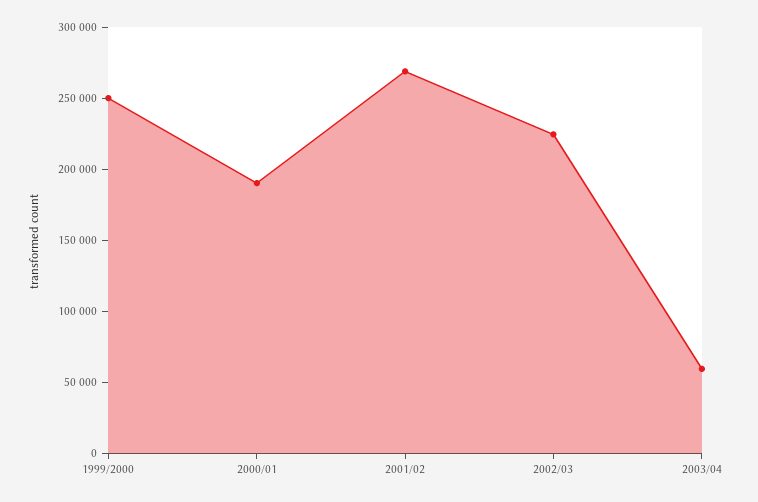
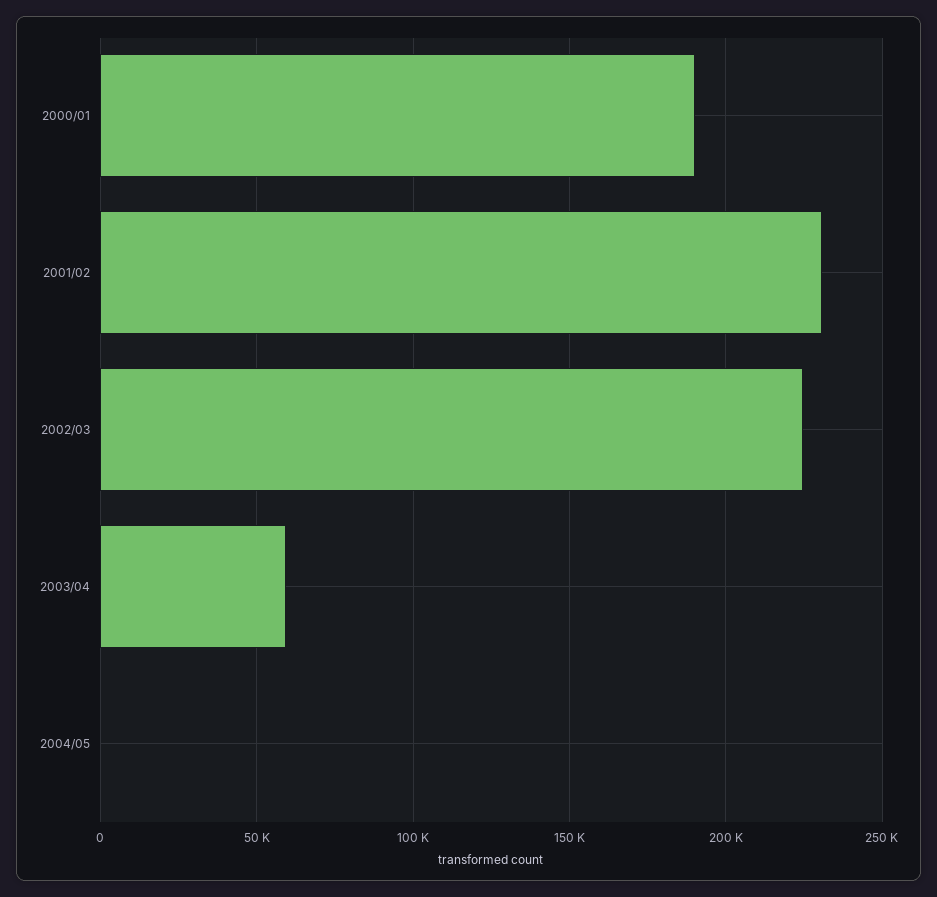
1999/2000: 250000 -> none
2001/02: 270000 -> 230000
2004/05: none -> 0

